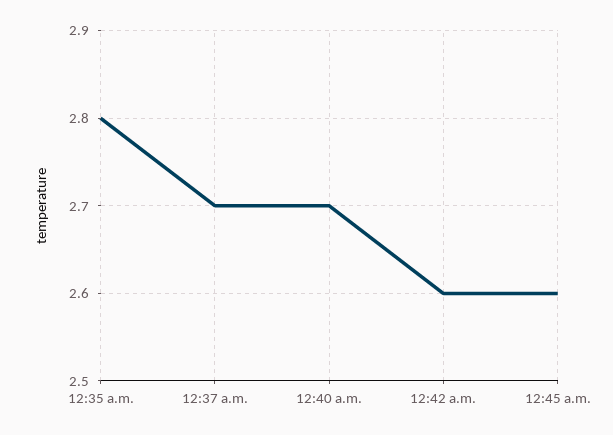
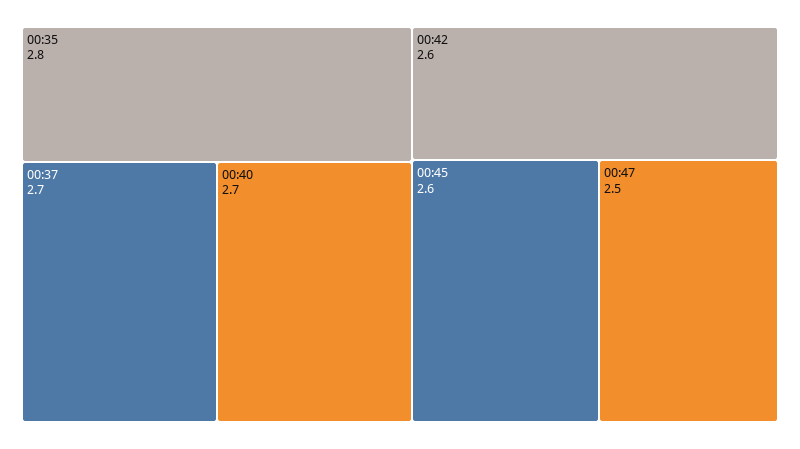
00:47: none -> 2.5

